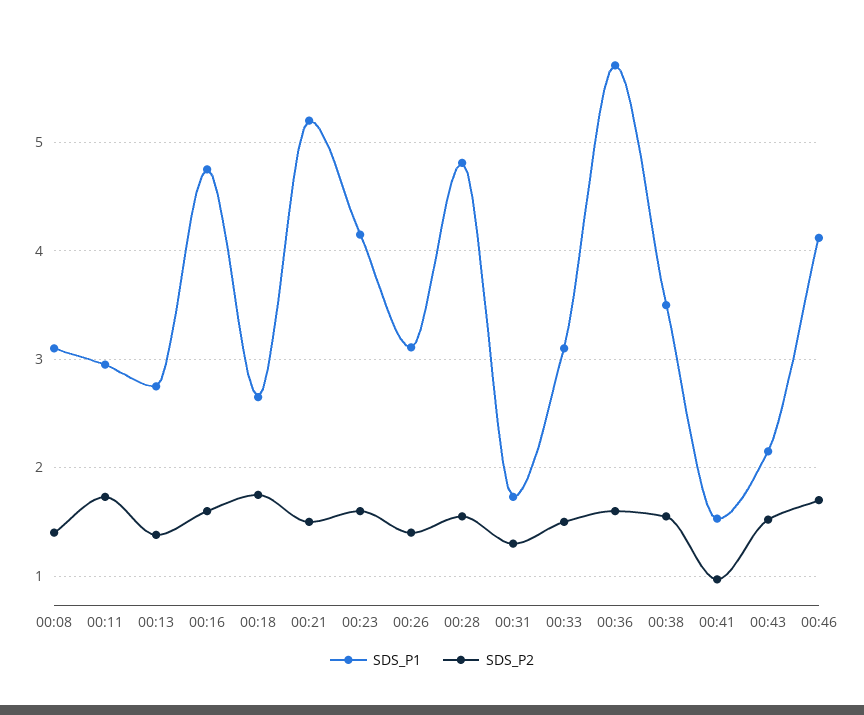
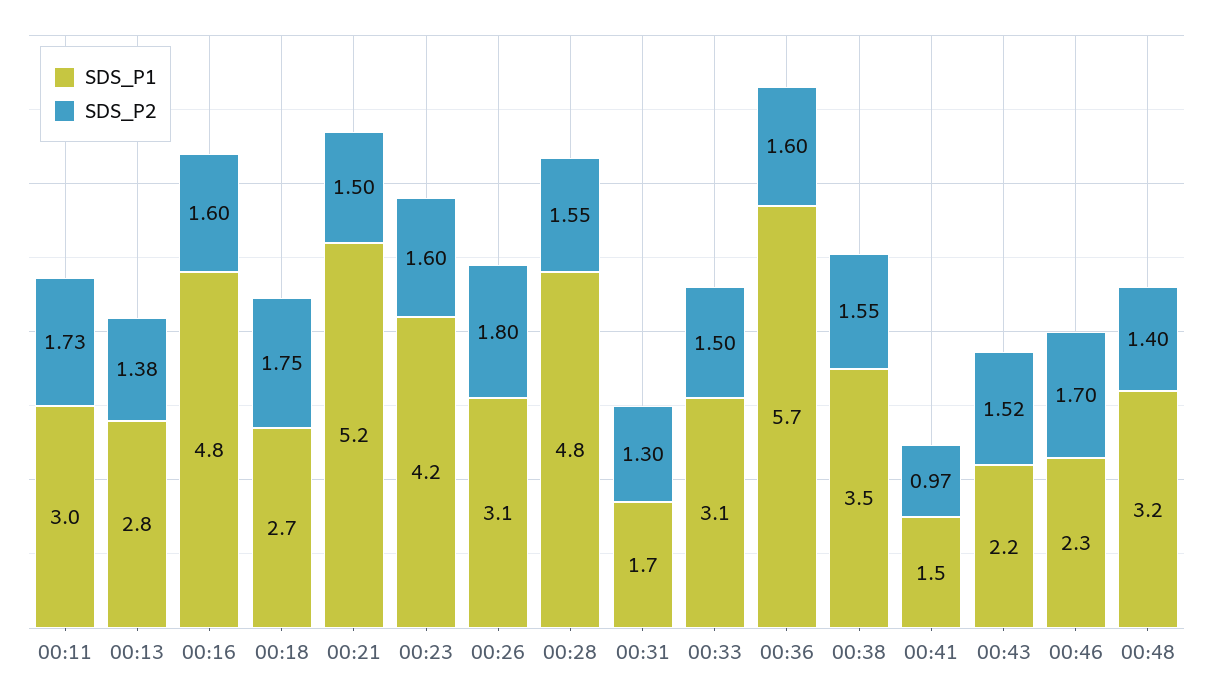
SDS_P1, 00:08: 3.1 -> none
SDS_P2, 00:08: 1.4 -> none
SDS_P2, 00:26: 1.4 -> 1.8
SDS_P1, 00:46: 4.1 -> 2.3
SDS_P1, 00:48: none -> 3.2
SDS_P2, 00:48: none -> 1.4

